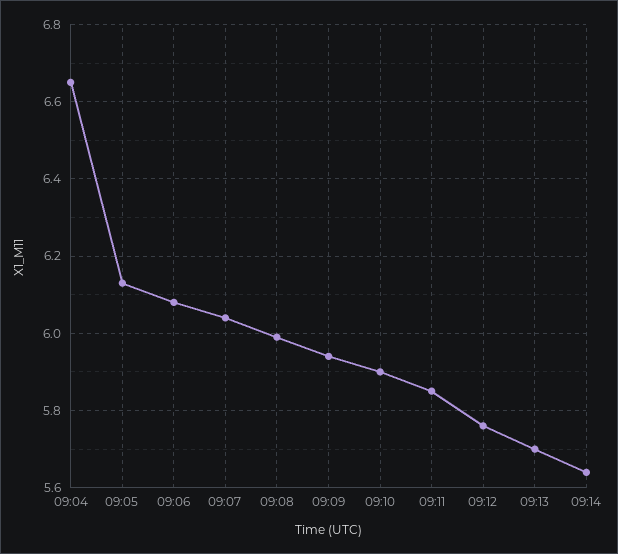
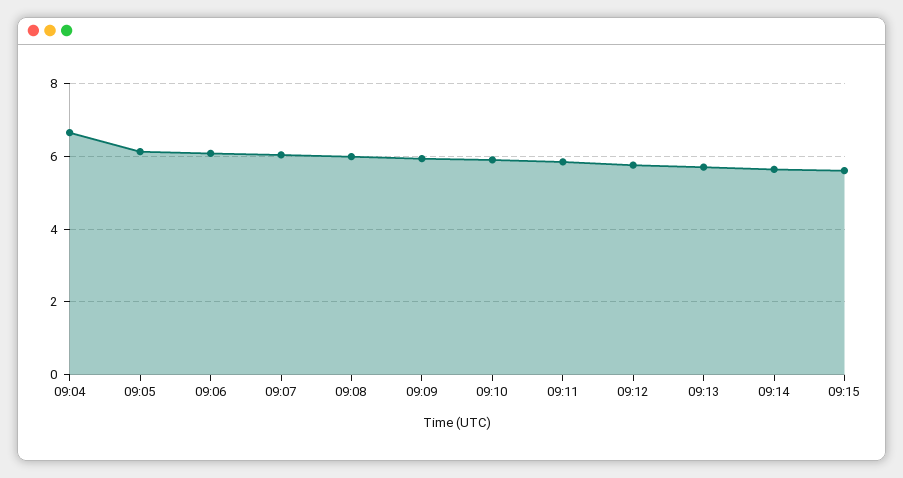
09:15: none -> 5.6

